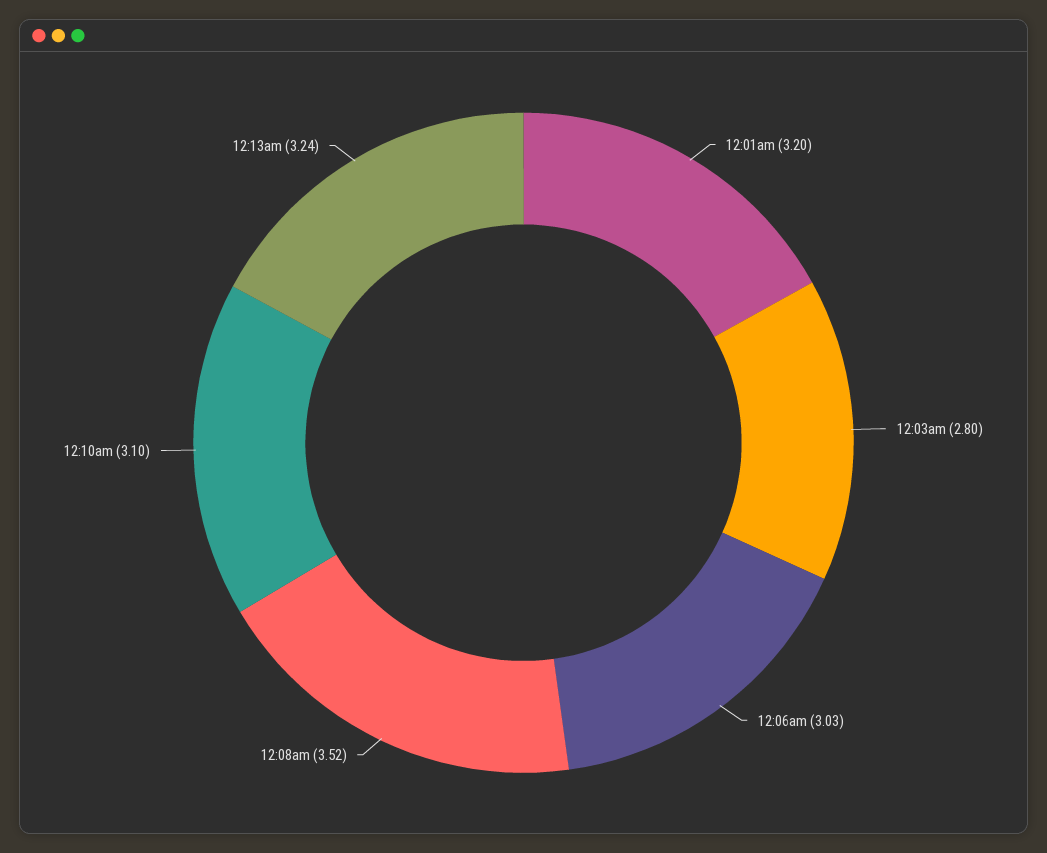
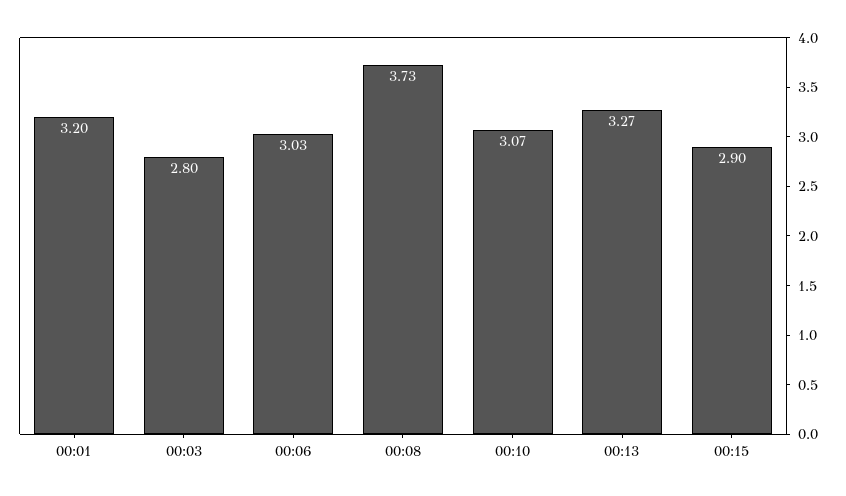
12:08am: 3.52 -> 3.73
12:10am: 3.1 -> 3.07
12:13am: 3.24 -> 3.27
00:15: none -> 2.9

